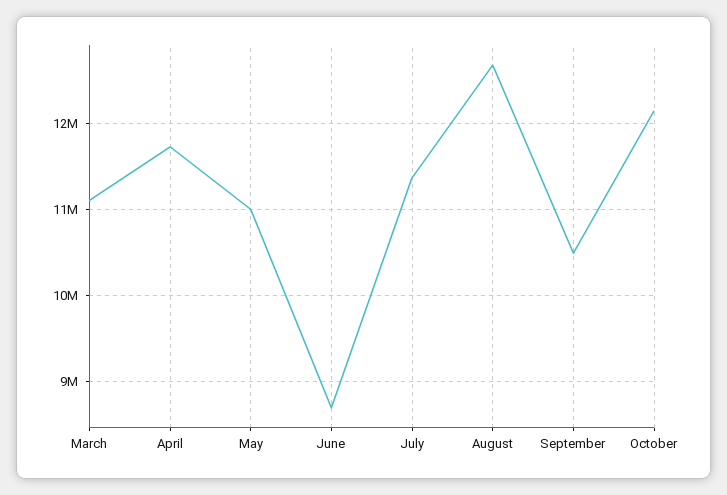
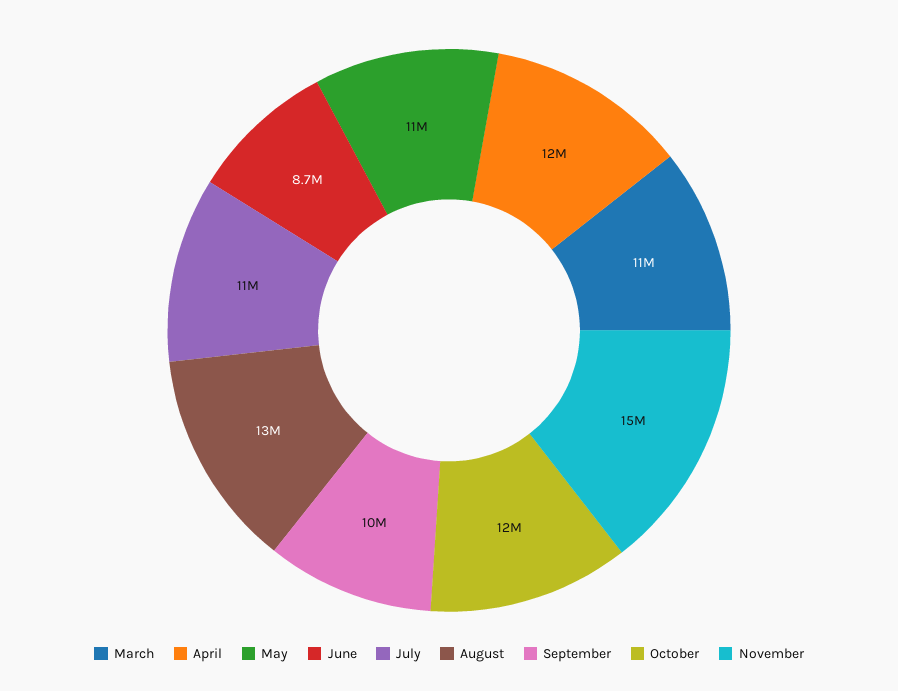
November: none -> 15000000

